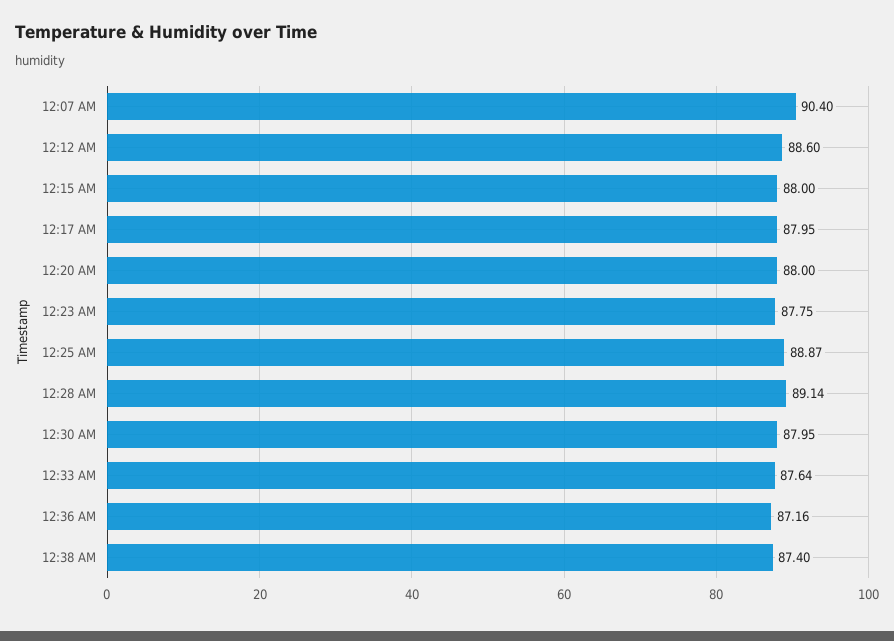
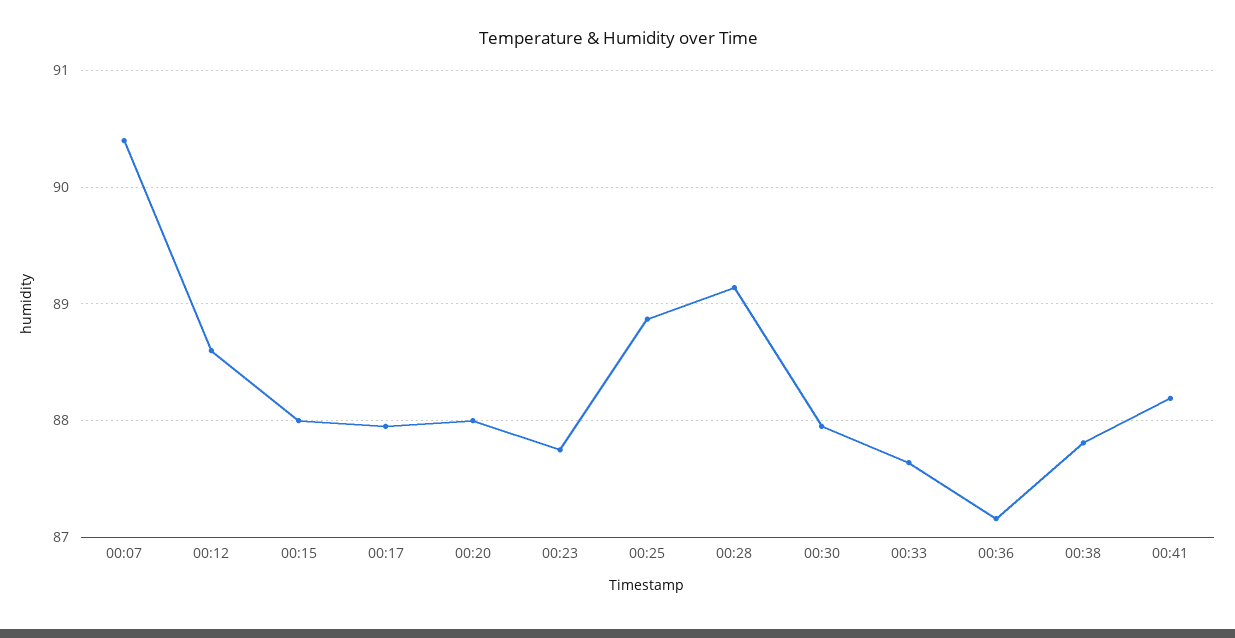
12:38 AM: 87.4 -> 87.8
00:41: none -> 88.2

